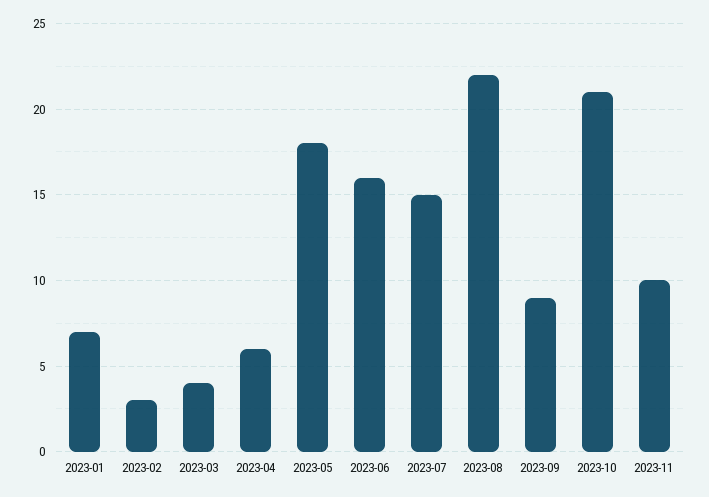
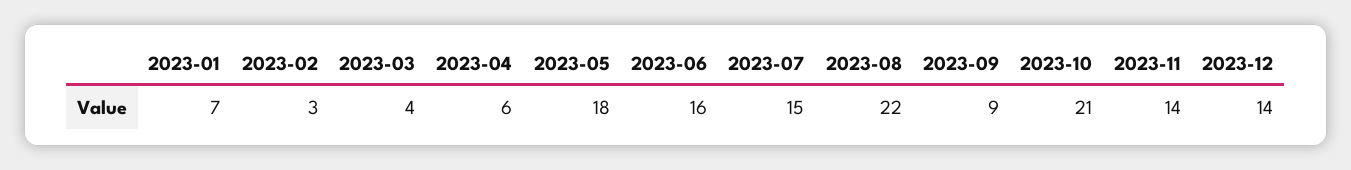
2023-11: 10 -> 14
2023-12: none -> 14

